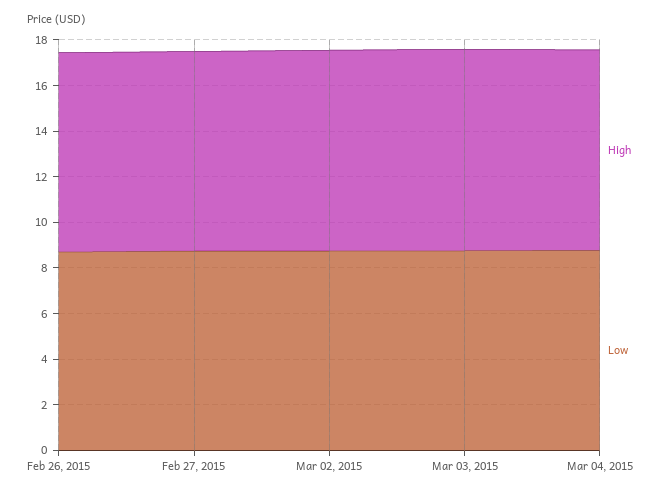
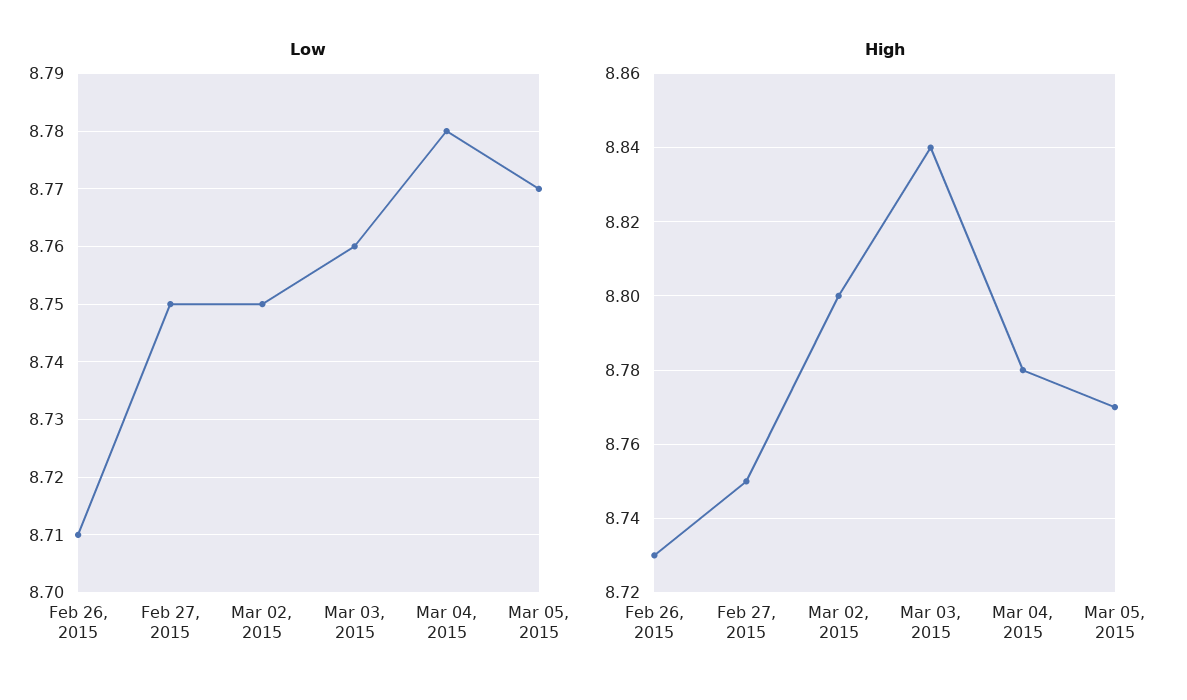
Low, Mar 05, 2015: none -> 8.77
High, Mar 05, 2015: none -> 8.77

